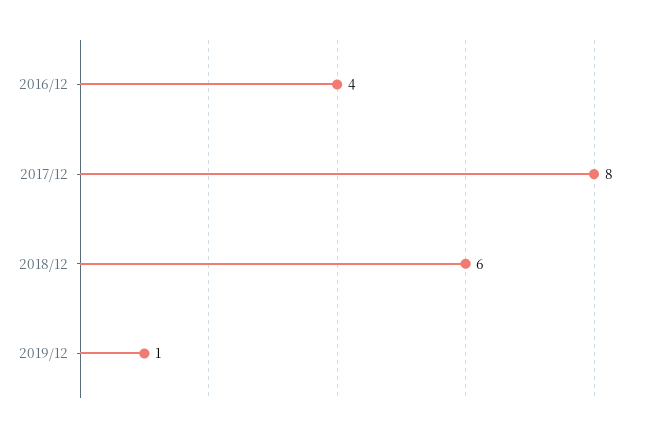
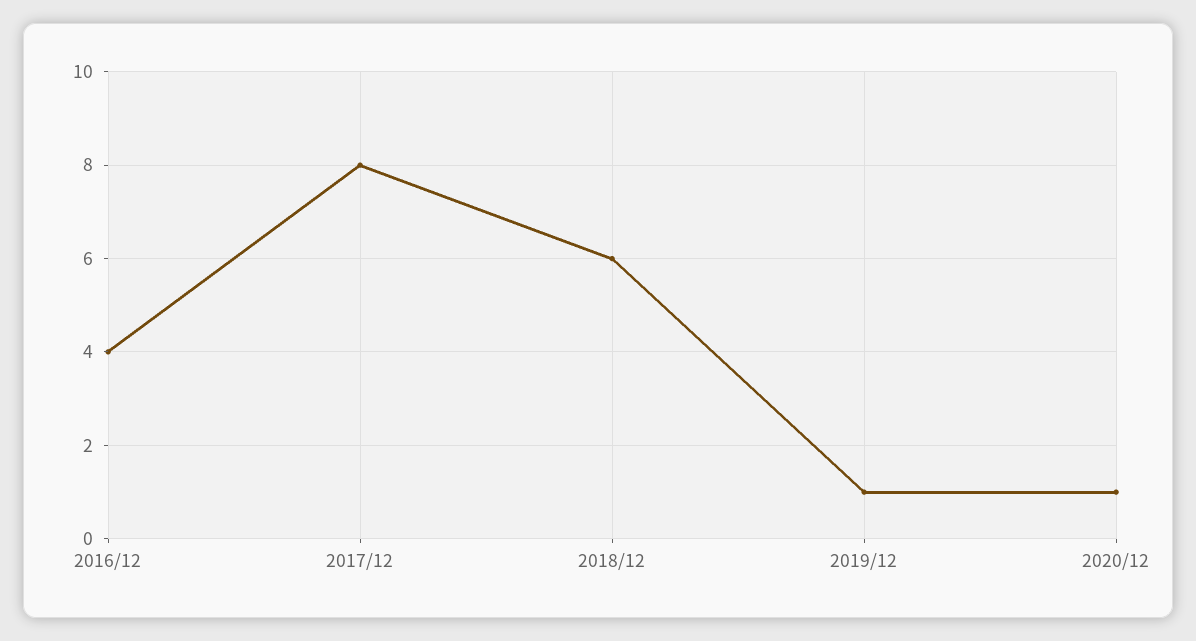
2020/12: none -> 1

